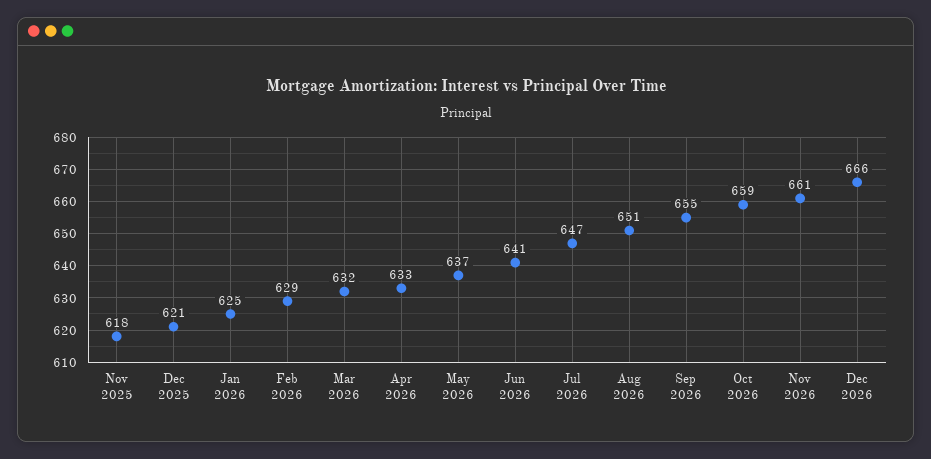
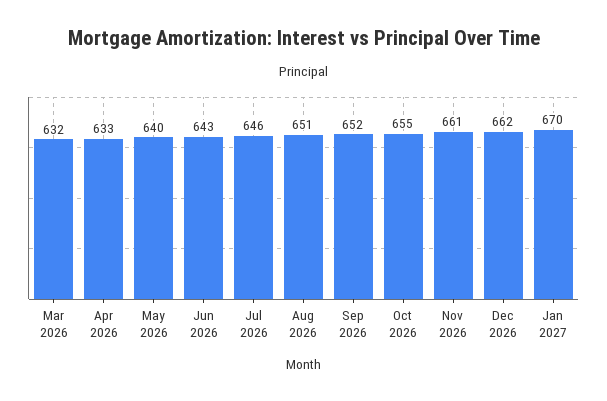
Nov 2025: 618 -> none
Dec 2025: 621 -> none
Jan 2026: 625 -> none
Feb 2026: 629 -> none
May 2026: 637 -> 640
Jun 2026: 641 -> 643
Jul 2026: 647 -> 646
Sep 2026: 655 -> 652
Oct 2026: 659 -> 655
Dec 2026: 666 -> 662
Jan 2027: none -> 670

